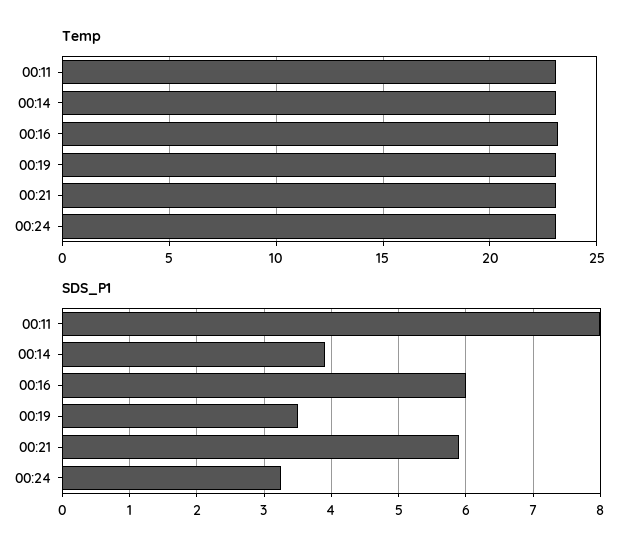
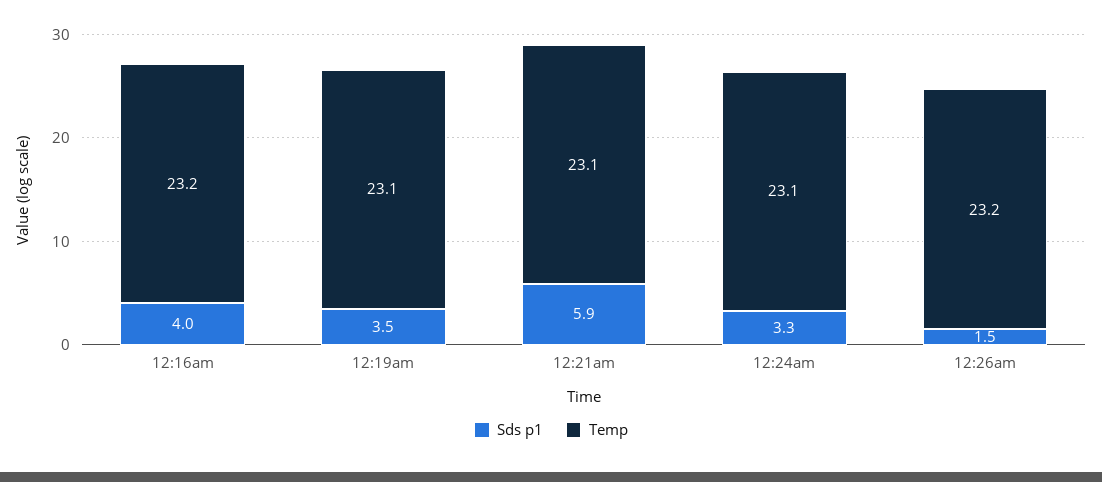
Temp, 00:11: 23 -> none
Temp, 00:14: 23 -> none
SDS_P1, 00:11: 8 -> none
SDS_P1, 00:14: 3.9 -> none
SDS_P1, 00:16: 6 -> 4
SDS_P1, 12:26am: none -> 1.5
Temp, 12:26am: none -> 23.2

